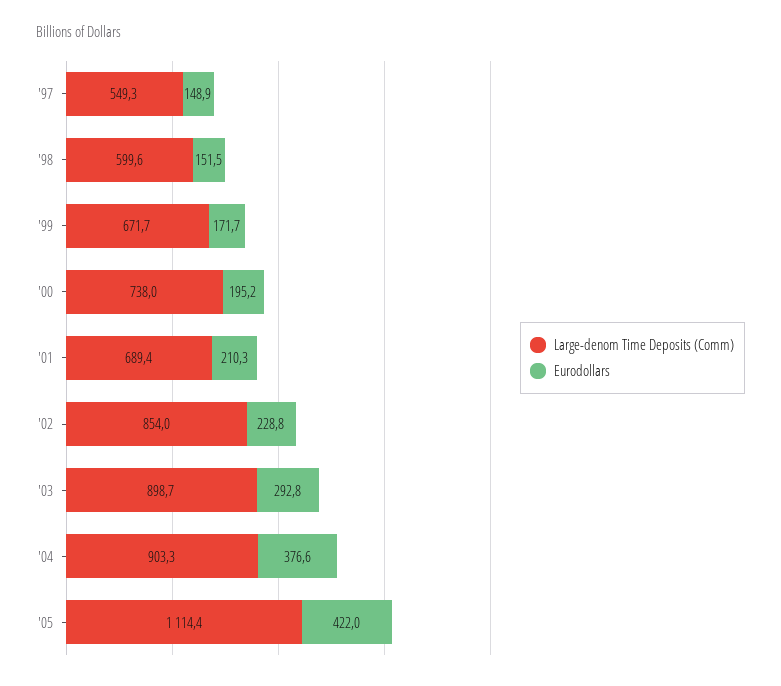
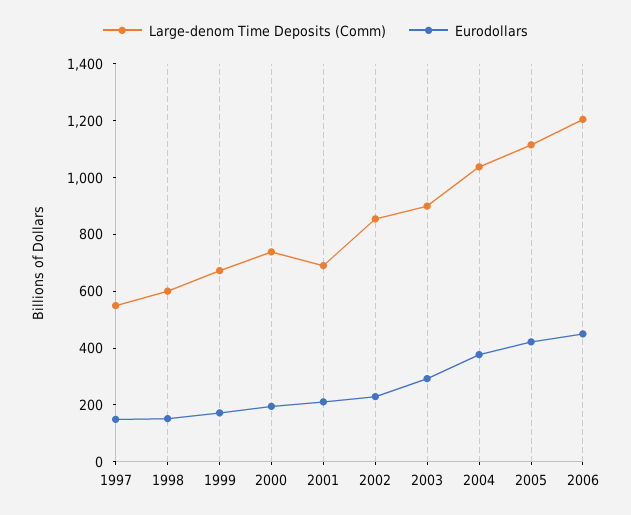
Large-denom Time Deposits (Comm), '04: 903.3 -> 1050
Large-denom Time Deposits (Comm), 2006: none -> 1200
Eurodollars, 2006: none -> 450

